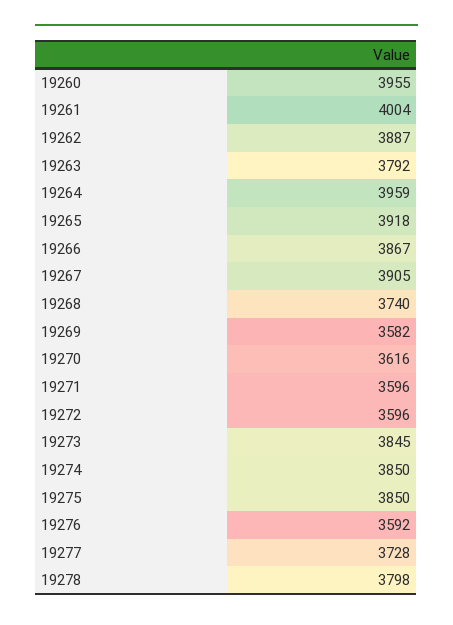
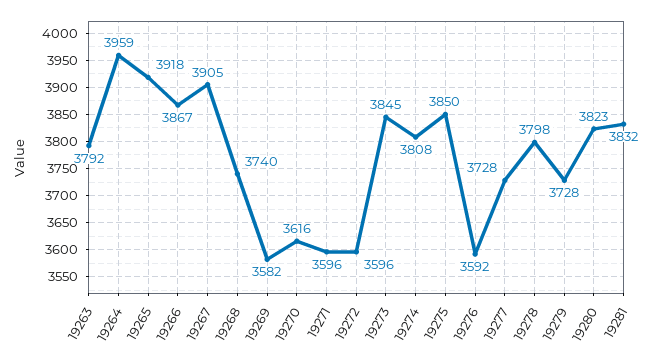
19260: 3955 -> none
19261: 4004 -> none
19262: 3887 -> none
19274: 3850 -> 3808
19279: none -> 3728
19280: none -> 3823
19281: none -> 3832

